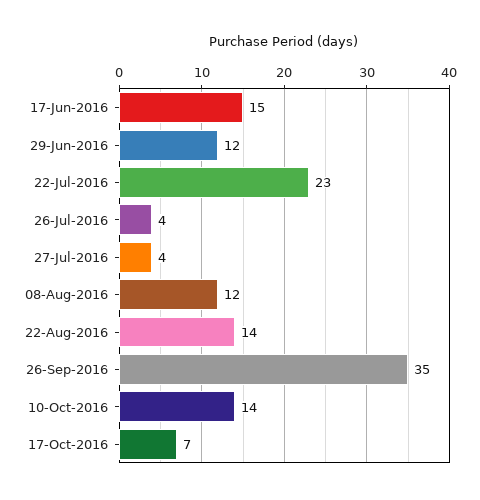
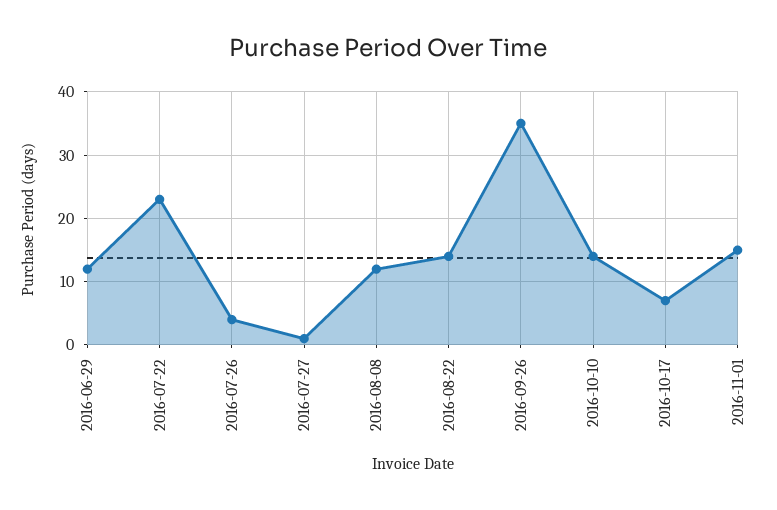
17-Jun-2016: 15 -> none
27-Jul-2016: 4 -> 1
2016-11-01: none -> 15

